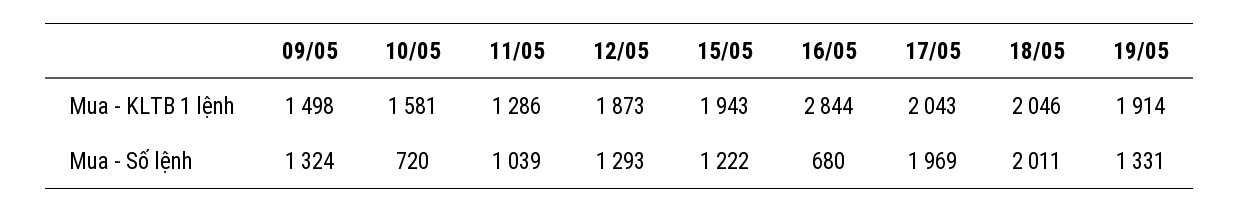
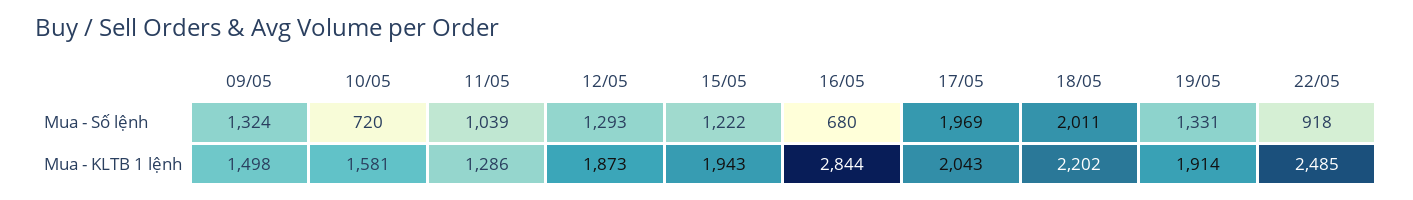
18/05, Mua - KLTB 1 lệnh: 2046 -> 2202
22/05, Mua - Số lệnh: none -> 918
22/05, Mua - KLTB 1 lệnh: none -> 2485

